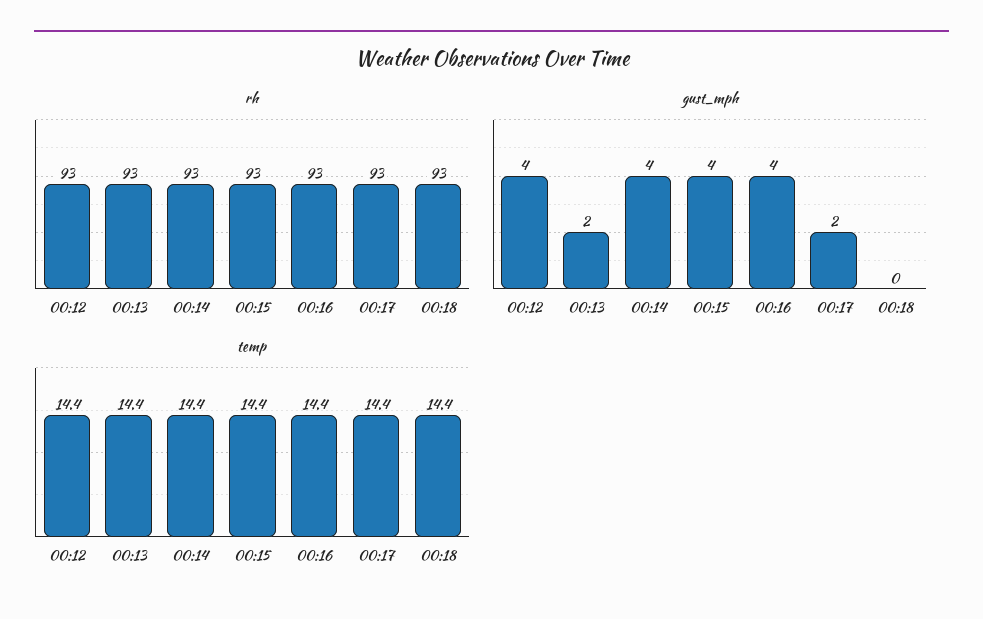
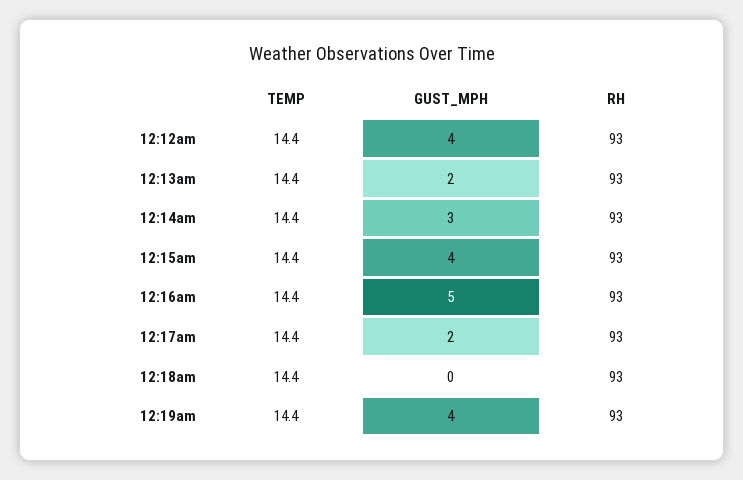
gust_mph, 00:14: 4 -> 3
gust_mph, 00:16: 4 -> 5
temp, 12:19am: none -> 14.4
gust_mph, 12:19am: none -> 4
rh, 12:19am: none -> 93

